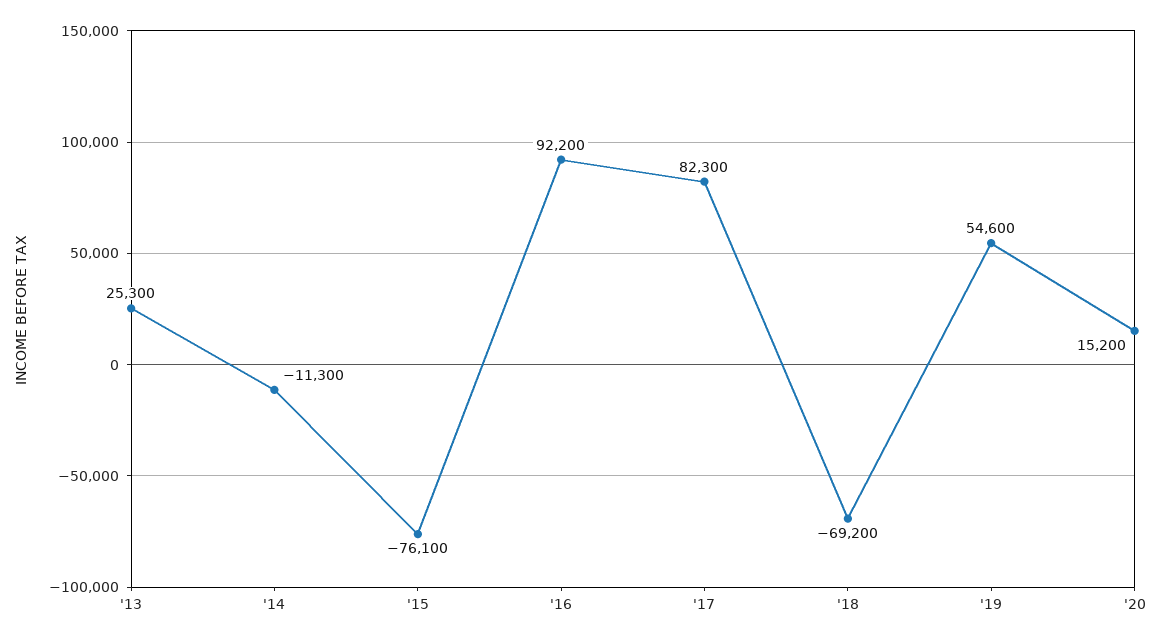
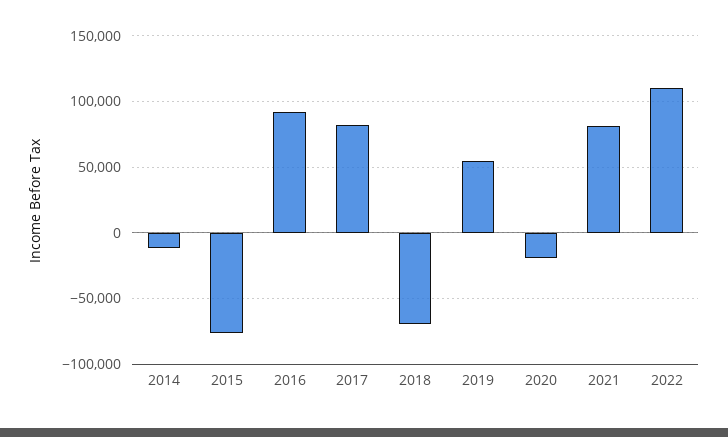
'13: 25300 -> none
'20: 15200 -> -20000
2021: none -> 80000
2022: none -> 110000

